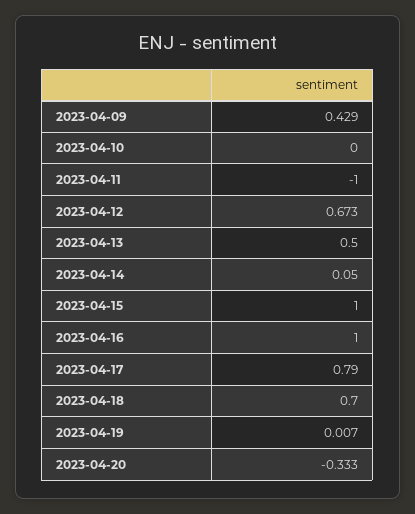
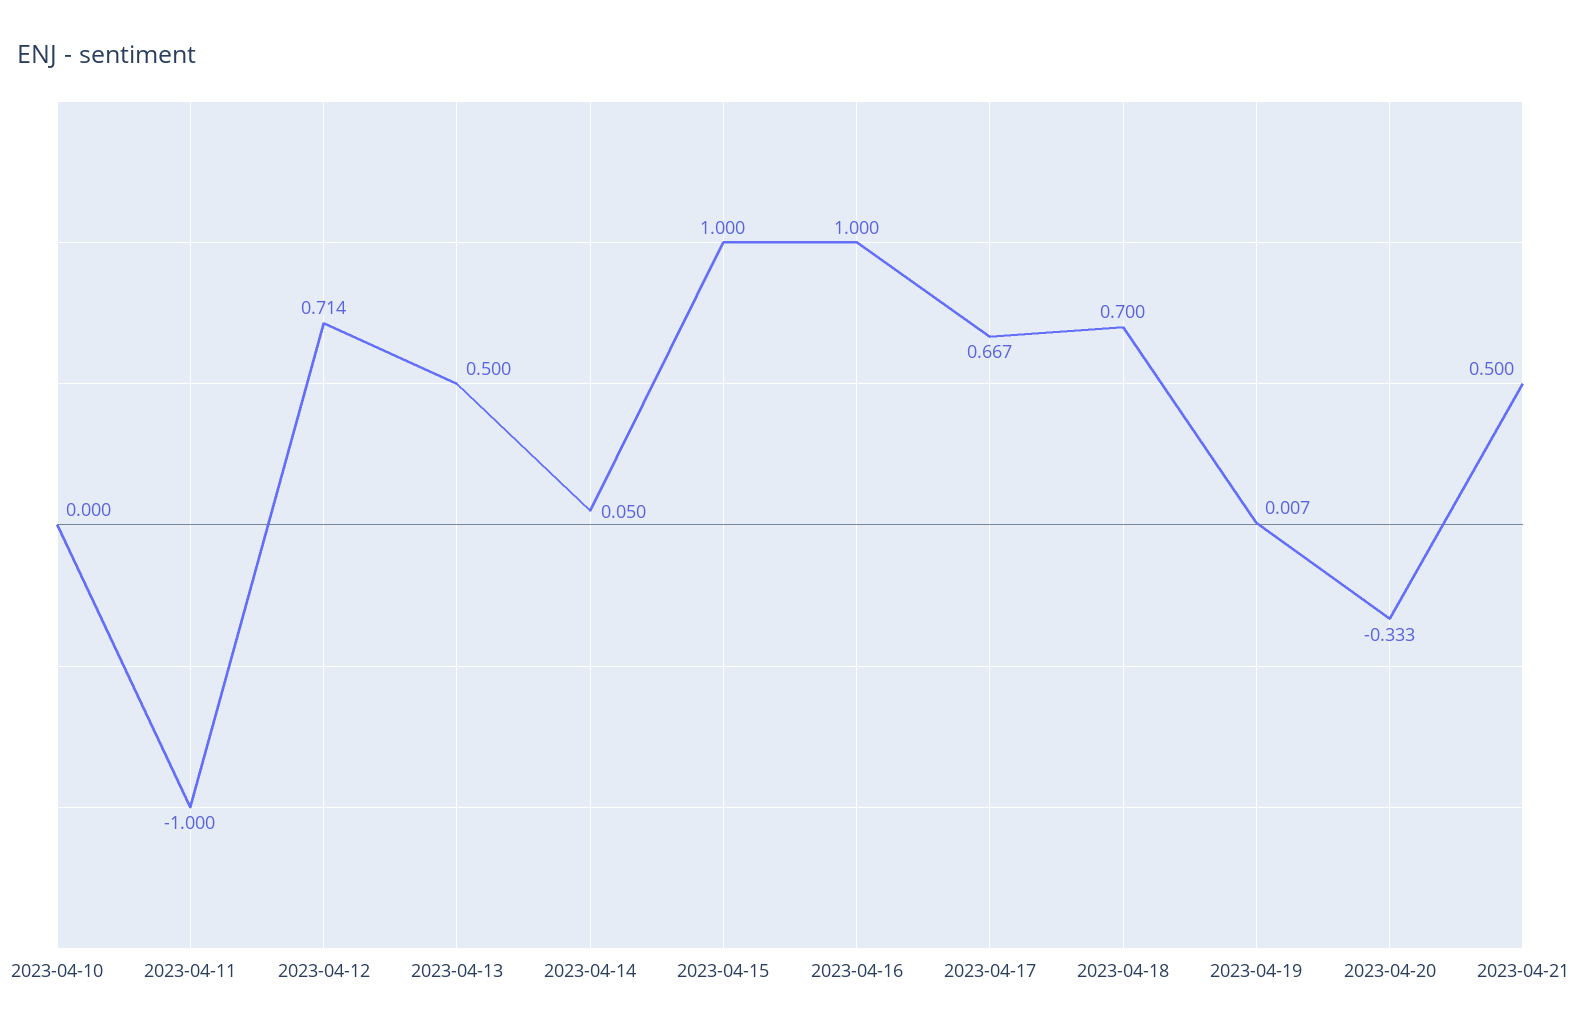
2023-04-09: 0.429 -> none
2023-04-12: 0.673 -> 0.714
2023-04-17: 0.79 -> 0.667
2023-04-21: none -> 0.5

